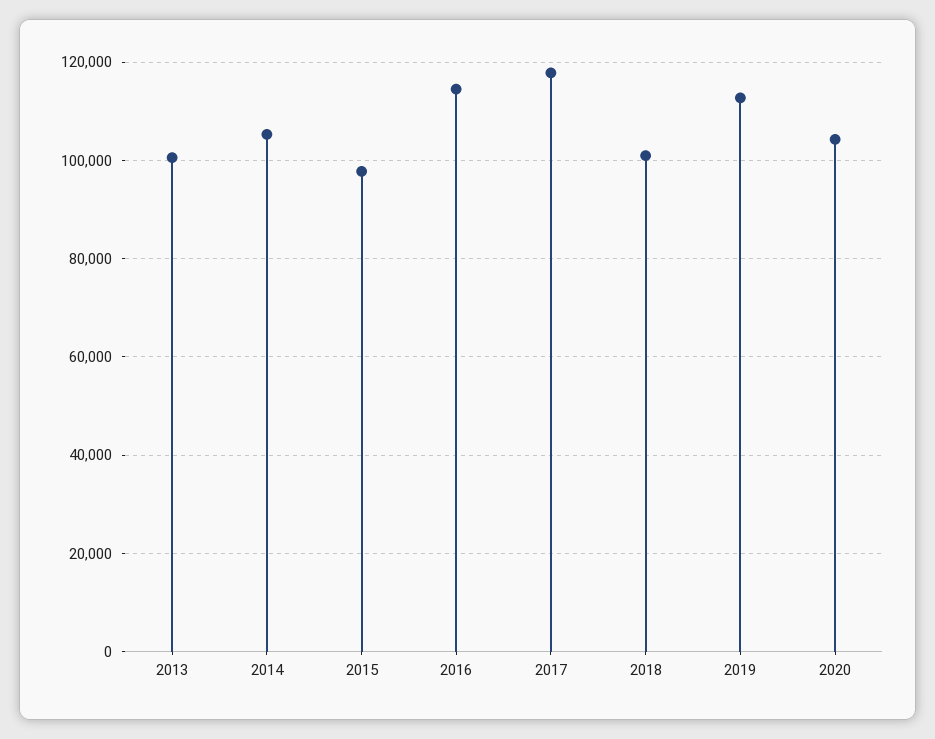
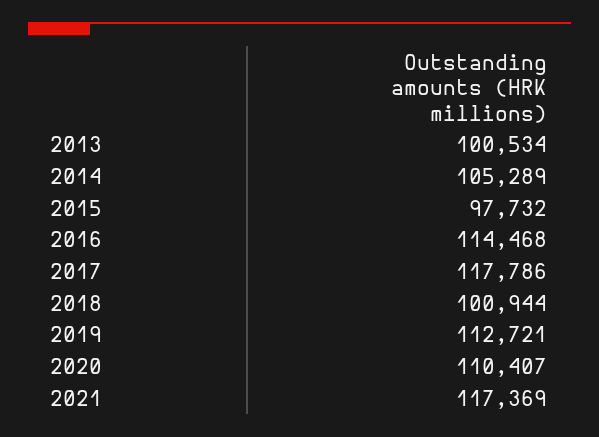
2020: 104000 -> 110407
2021: none -> 117369

